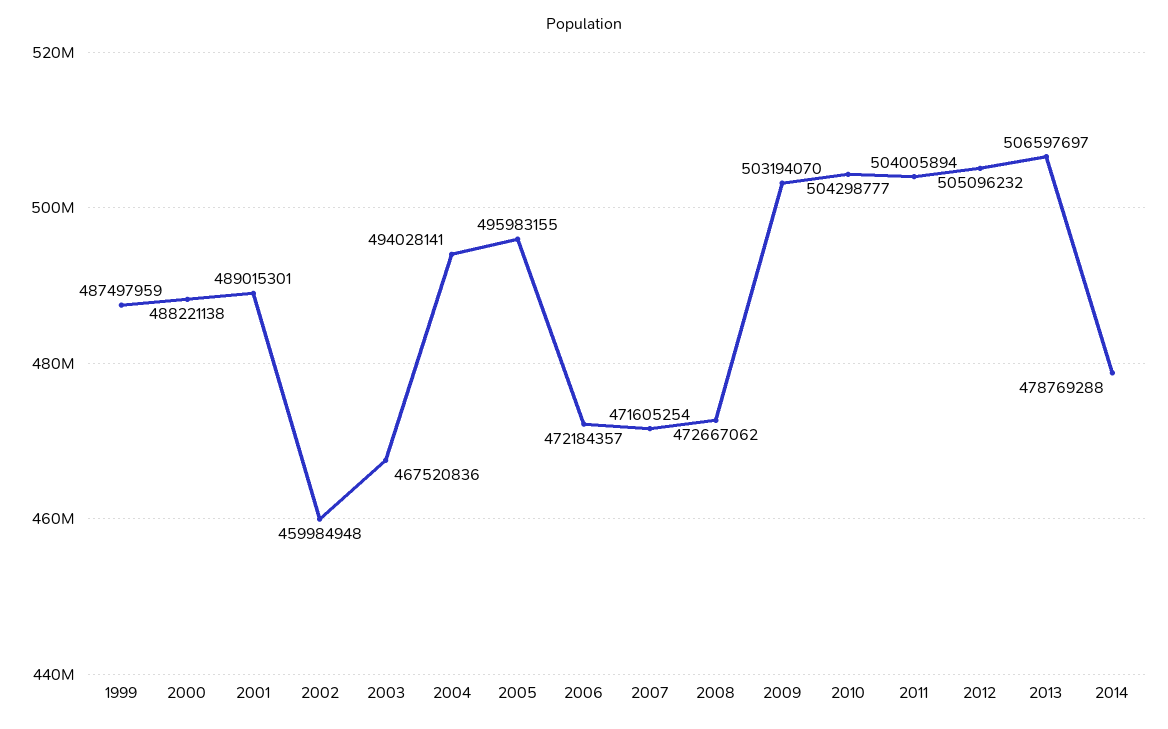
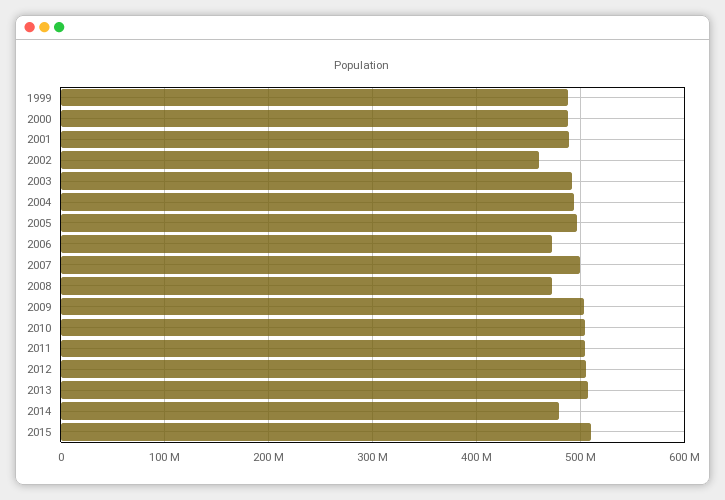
2003: 467520836 -> 490000000
2007: 471605254 -> 500000000
2015: none -> 510000000

